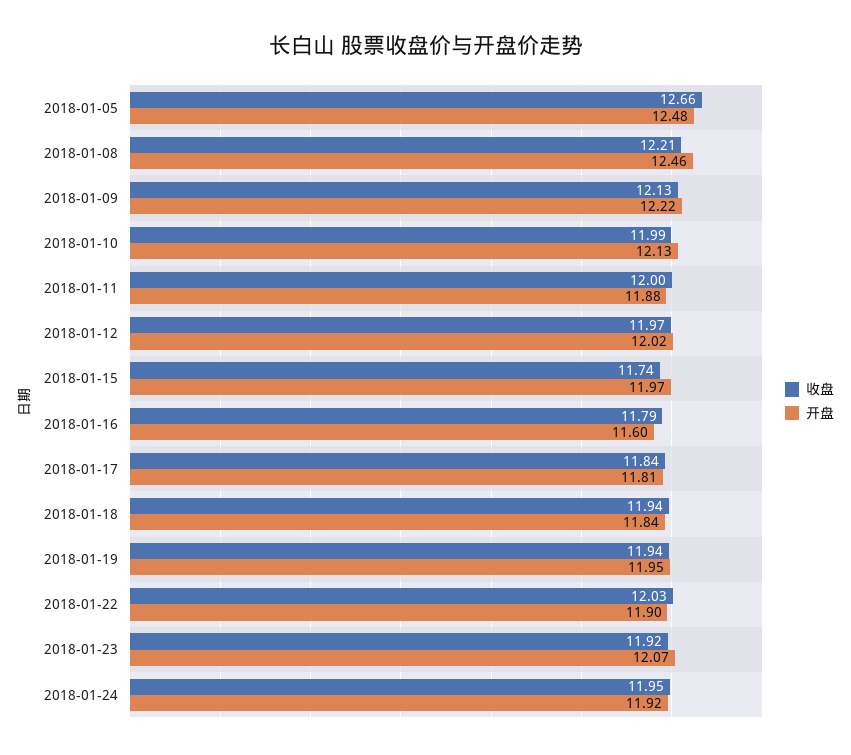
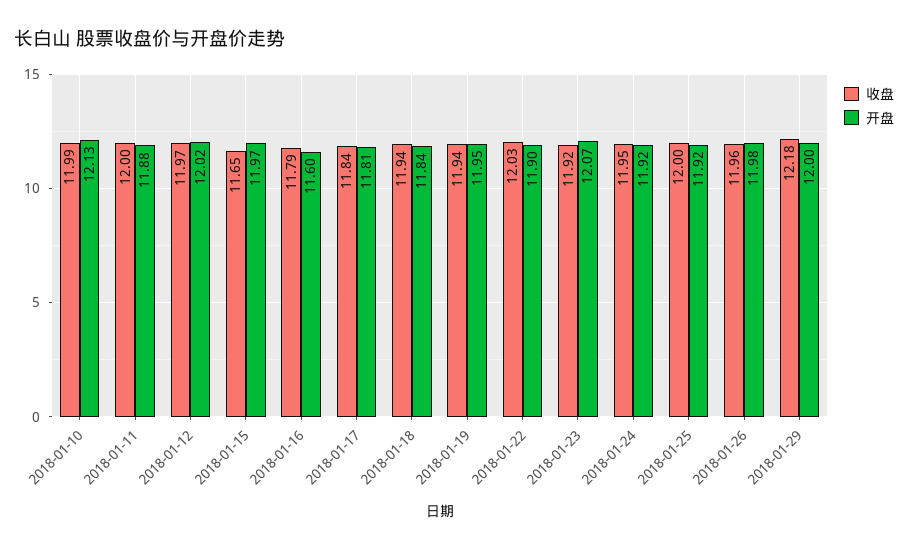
收盘, 2018-01-05: 12.66 -> none
开盘, 2018-01-05: 12.48 -> none
收盘, 2018-01-08: 12.21 -> none
开盘, 2018-01-08: 12.46 -> none
收盘, 2018-01-09: 12.13 -> none
开盘, 2018-01-09: 12.22 -> none
收盘, 2018-01-15: 11.74 -> 11.65
收盘, 2018-01-25: none -> 12
开盘, 2018-01-25: none -> 11.92
收盘, 2018-01-26: none -> 11.96
开盘, 2018-01-26: none -> 11.98
收盘, 2018-01-29: none -> 12.18
开盘, 2018-01-29: none -> 12

